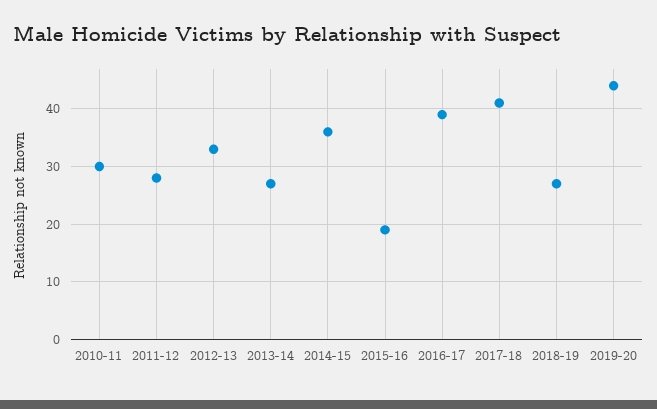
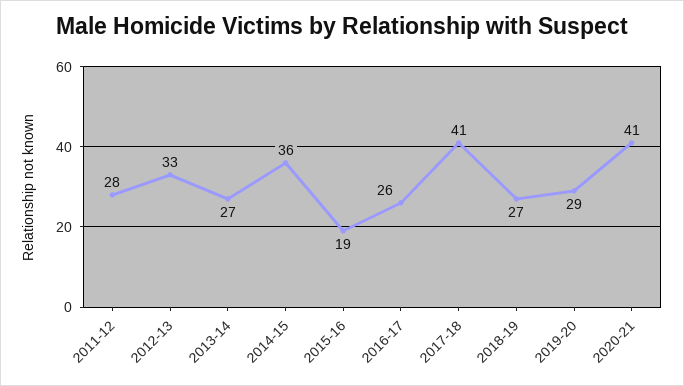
2010-11: 30 -> none
2016-17: 40 -> 26
2019-20: 45 -> 29
2020-21: none -> 41

